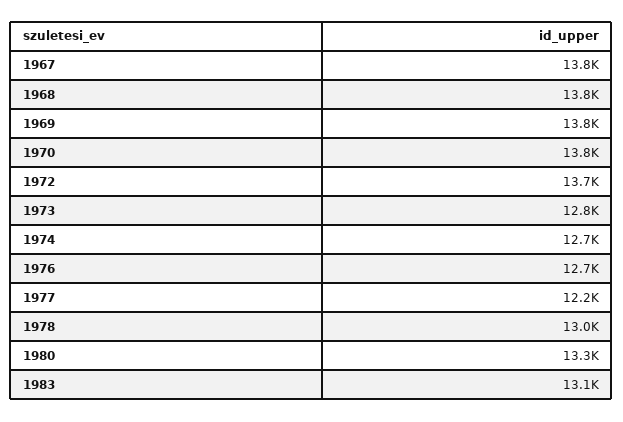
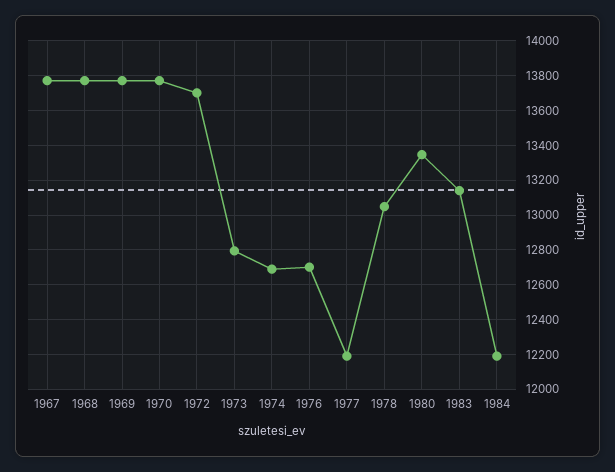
1984: none -> 12200

